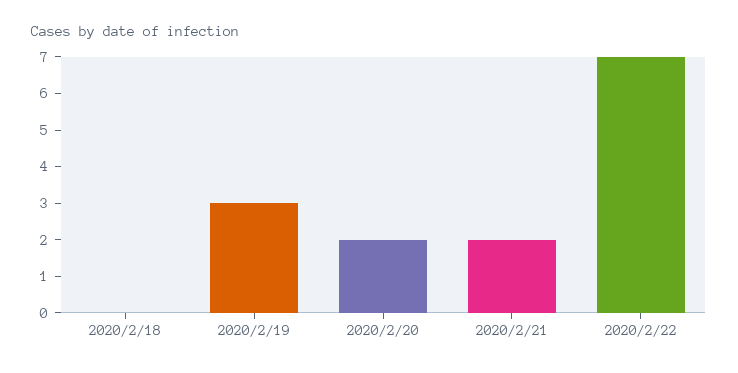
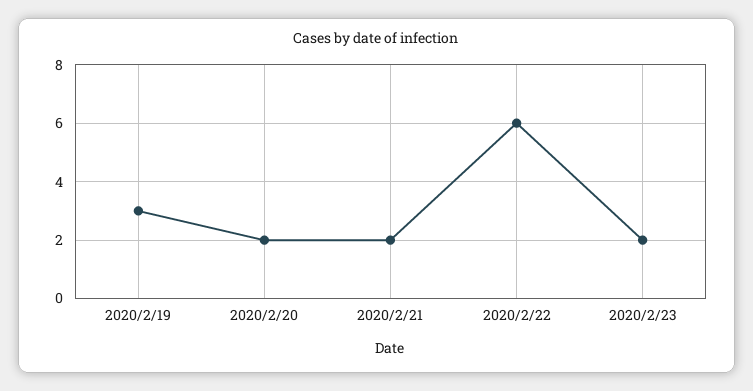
2020/2/18: 0 -> none
2020/2/22: 7 -> 6
2020/2/23: none -> 2

